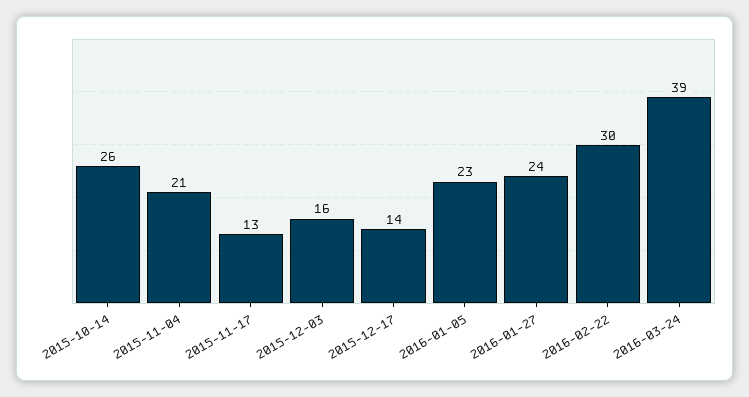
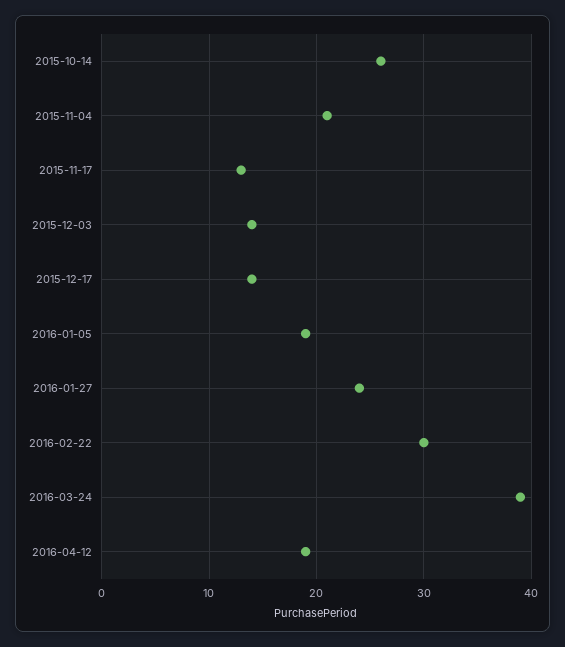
2015-12-03: 16 -> 14
2016-01-05: 23 -> 19
2016-04-12: none -> 19

